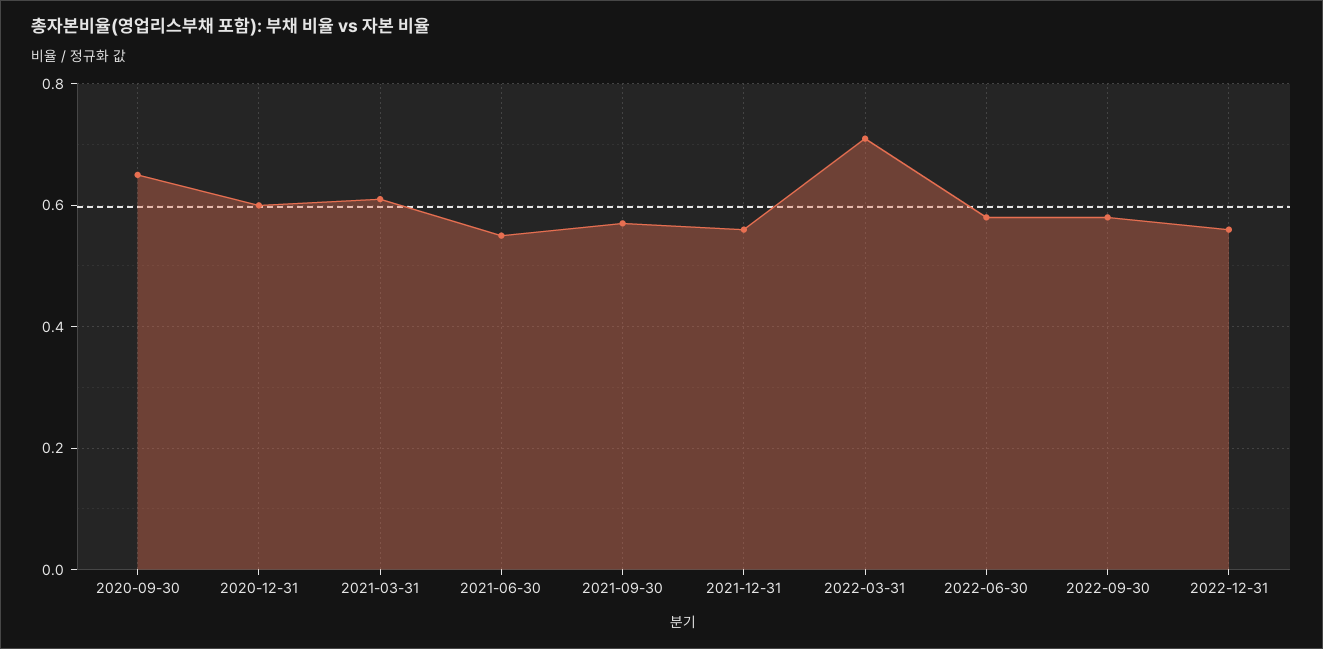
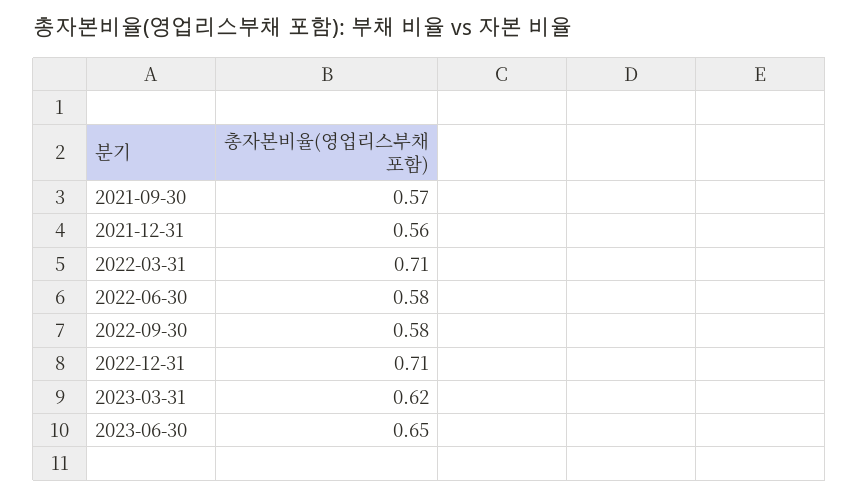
2020-09-30: 0.65 -> none
2020-12-31: 0.6 -> none
2021-03-31: 0.6 -> none
2021-06-30: 0.55 -> none
2022-12-31: 0.55 -> 0.71
2023-03-31: none -> 0.62
2023-06-30: none -> 0.65

